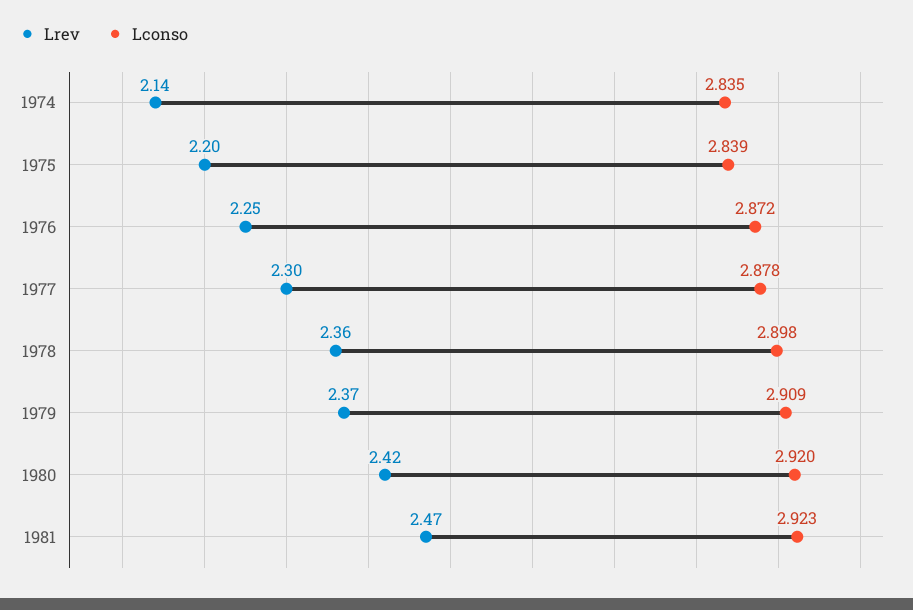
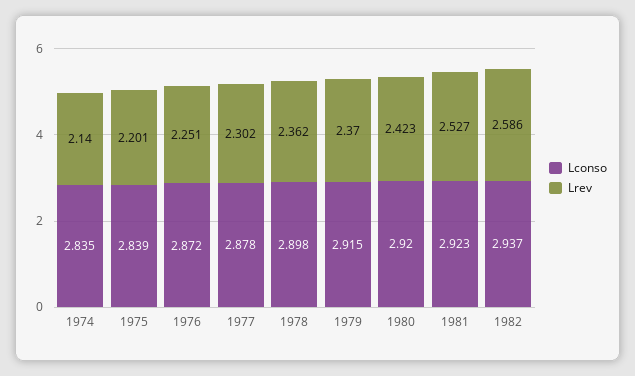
Lconso, 1979: 2.909 -> 2.915
Lrev, 1981: 2.47 -> 2.527
Lconso, 1982: none -> 2.937
Lrev, 1982: none -> 2.586

